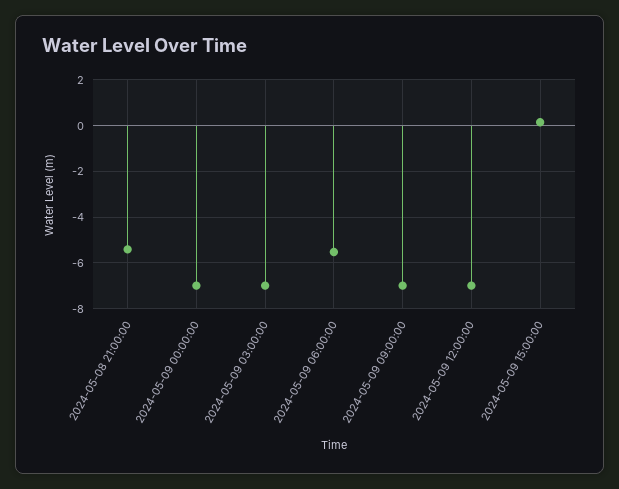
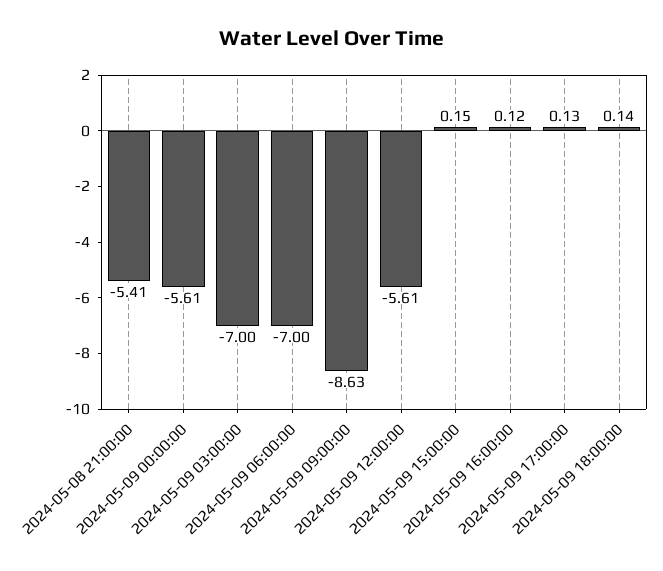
2024-05-09 00:00:00: -7 -> -5.61
2024-05-09 06:00:00: -5.5 -> -7
2024-05-09 09:00:00: -7 -> -8.63
2024-05-09 12:00:00: -7 -> -5.61
2024-05-09 16:00:00: none -> 0.12
2024-05-09 17:00:00: none -> 0.13
2024-05-09 18:00:00: none -> 0.14

